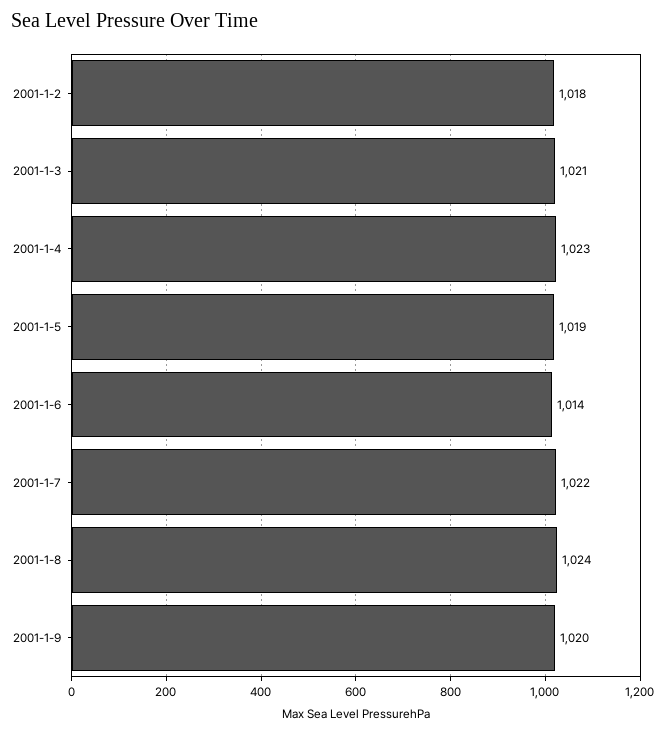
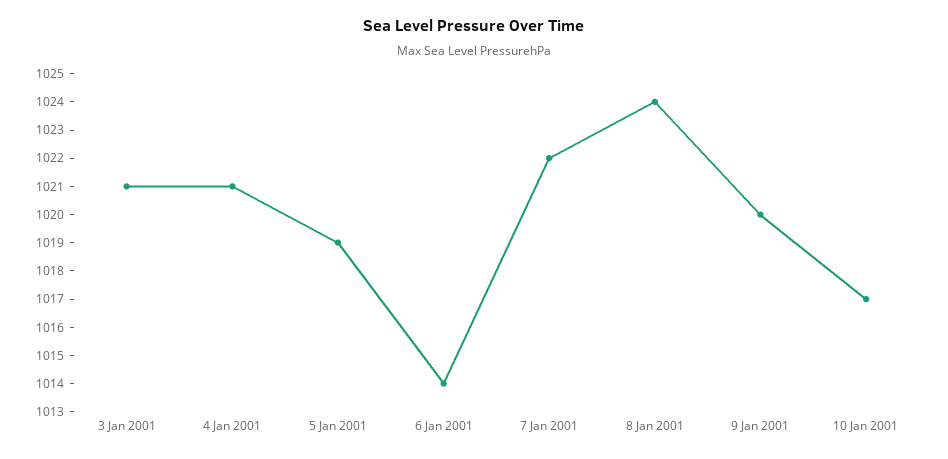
2001-1-2: 1018 -> none
2001-1-4: 1023 -> 1021
10 Jan 2001: none -> 1017

